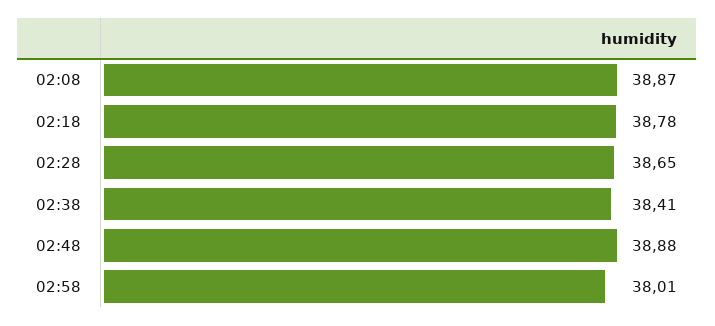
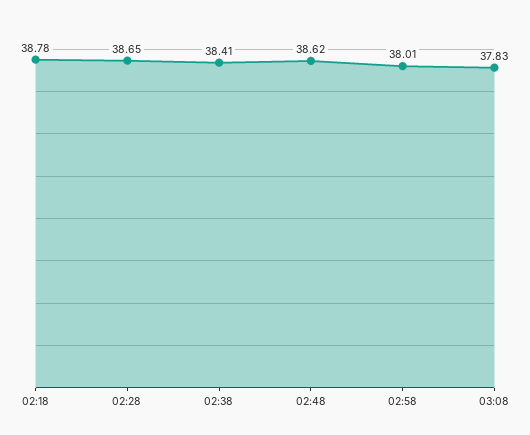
02:08: 38.87 -> none
02:48: 38.88 -> 38.62
03:08: none -> 37.83

